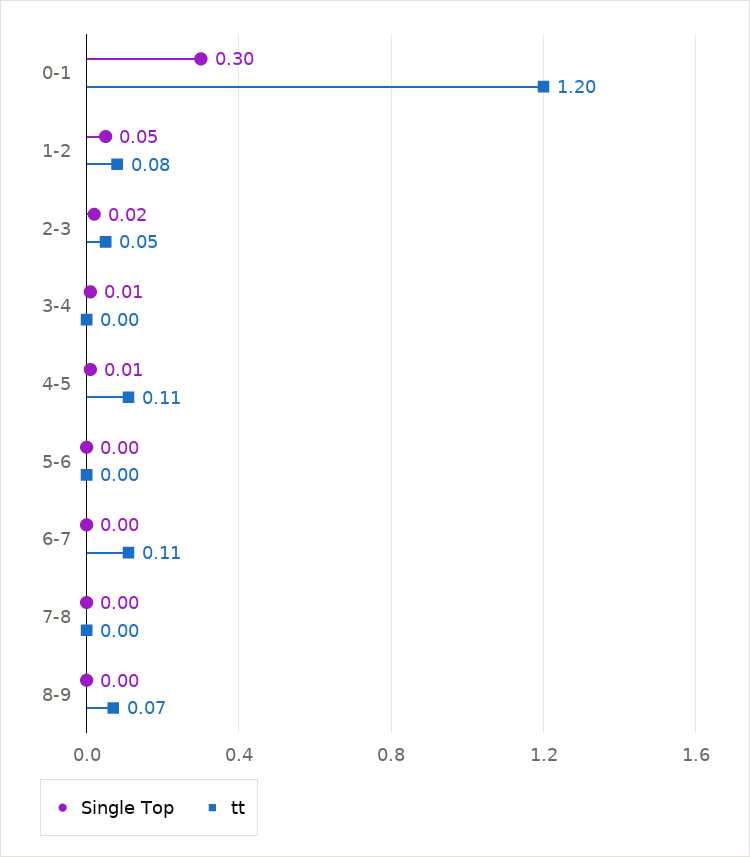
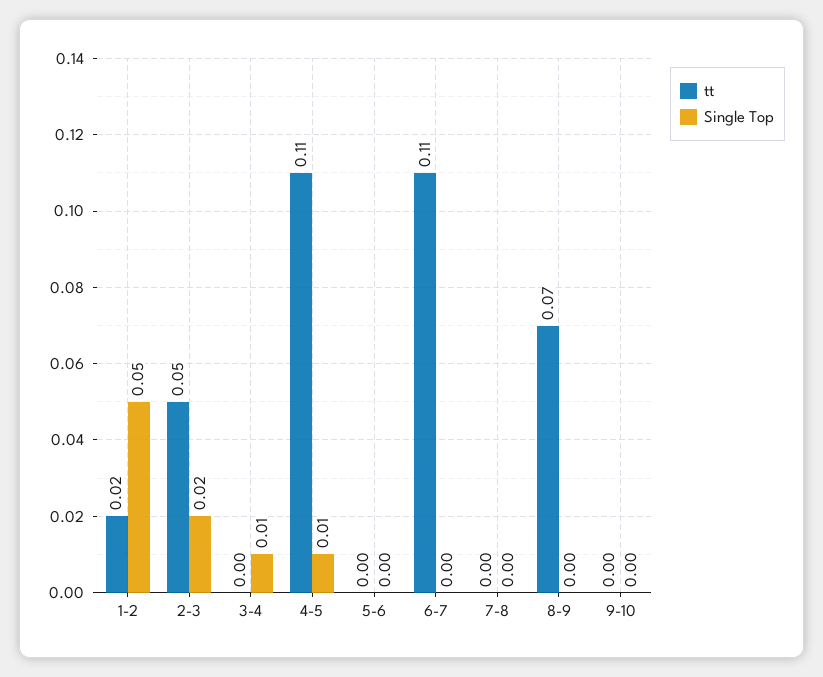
Single Top, 0-1: 0.3 -> none
tt, 0-1: 1.2 -> none
tt, 1-2: 0.08 -> 0.02
tt, 9-10: none -> 0
Single Top, 9-10: none -> 0

